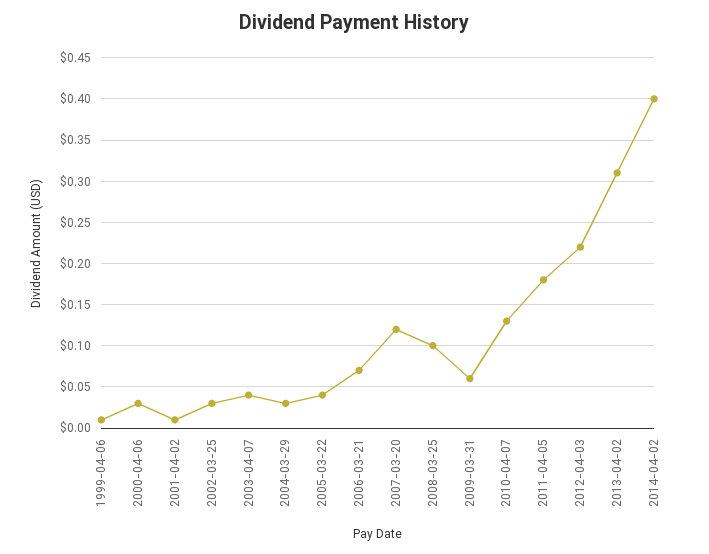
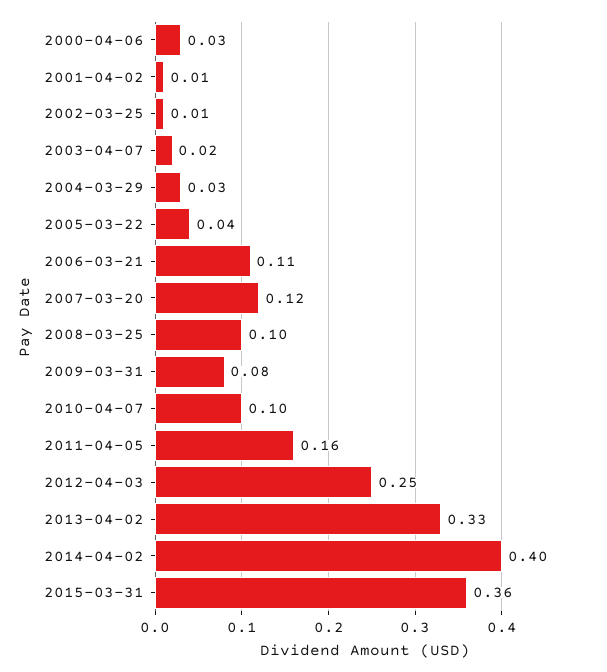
1999-04-06: 0.01 -> none
2002-03-25: 0.03 -> 0.01
2003-04-07: 0.04 -> 0.02
2006-03-21: 0.07 -> 0.11
2009-03-31: 0.06 -> 0.08
2010-04-07: 0.13 -> 0.1
2011-04-05: 0.18 -> 0.16
2012-04-03: 0.22 -> 0.25
2013-04-02: 0.31 -> 0.33
2015-03-31: none -> 0.36

